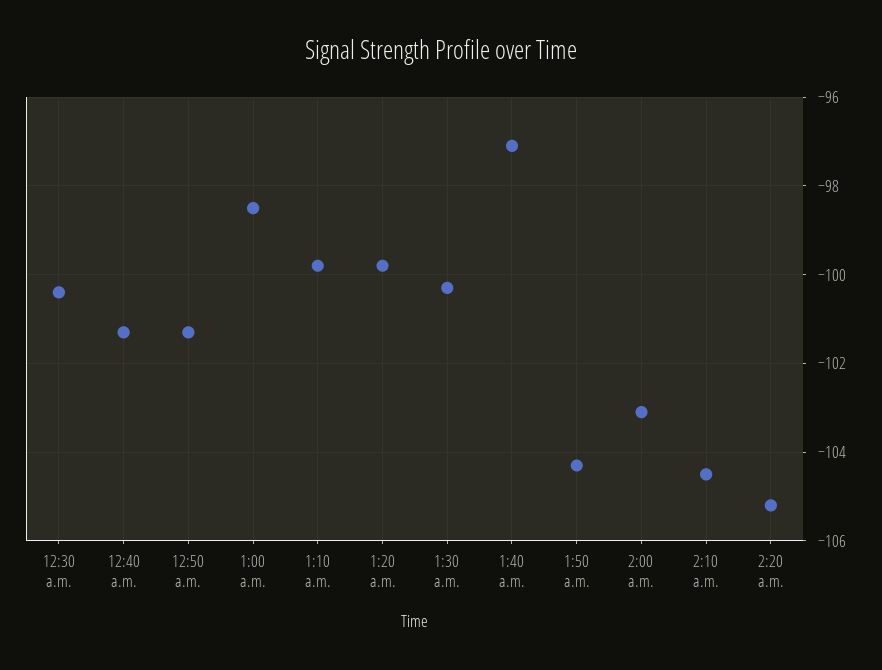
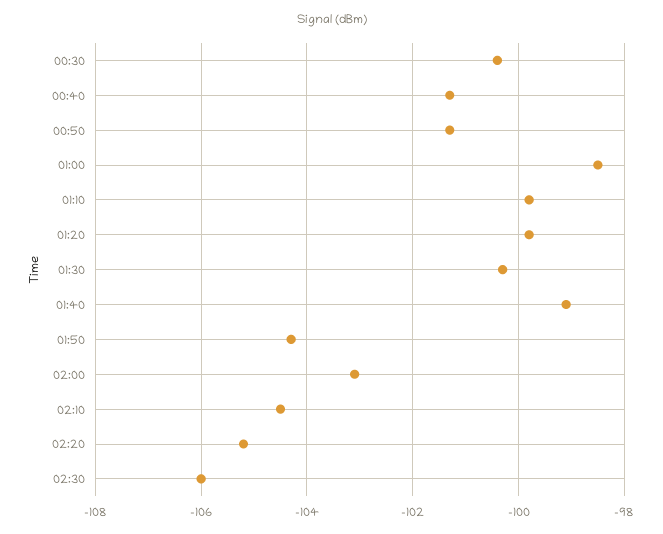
1:40 a.m.: -97 -> -99
02:30: none -> -106

